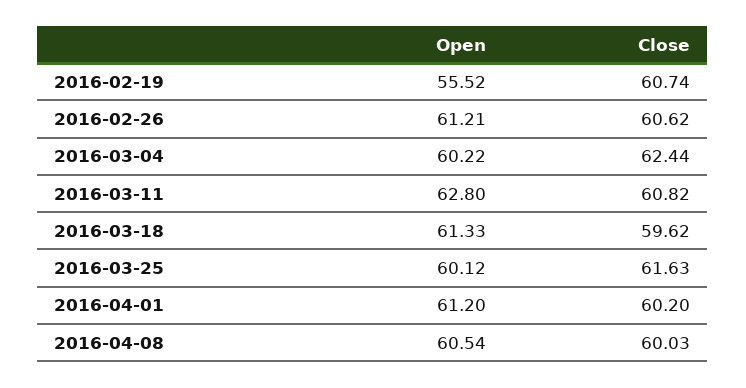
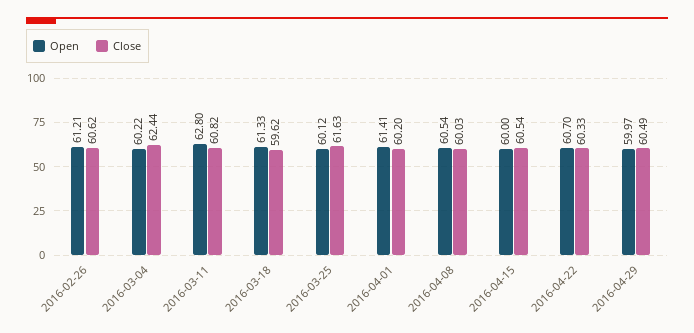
Open, 2016-02-19: 55.52 -> none
Close, 2016-02-19: 60.74 -> none
Open, 2016-04-01: 61.2 -> 61.41
Open, 2016-04-15: none -> 60
Close, 2016-04-15: none -> 60.54
Open, 2016-04-22: none -> 60.7
Close, 2016-04-22: none -> 60.33
Open, 2016-04-29: none -> 59.97
Close, 2016-04-29: none -> 60.49

